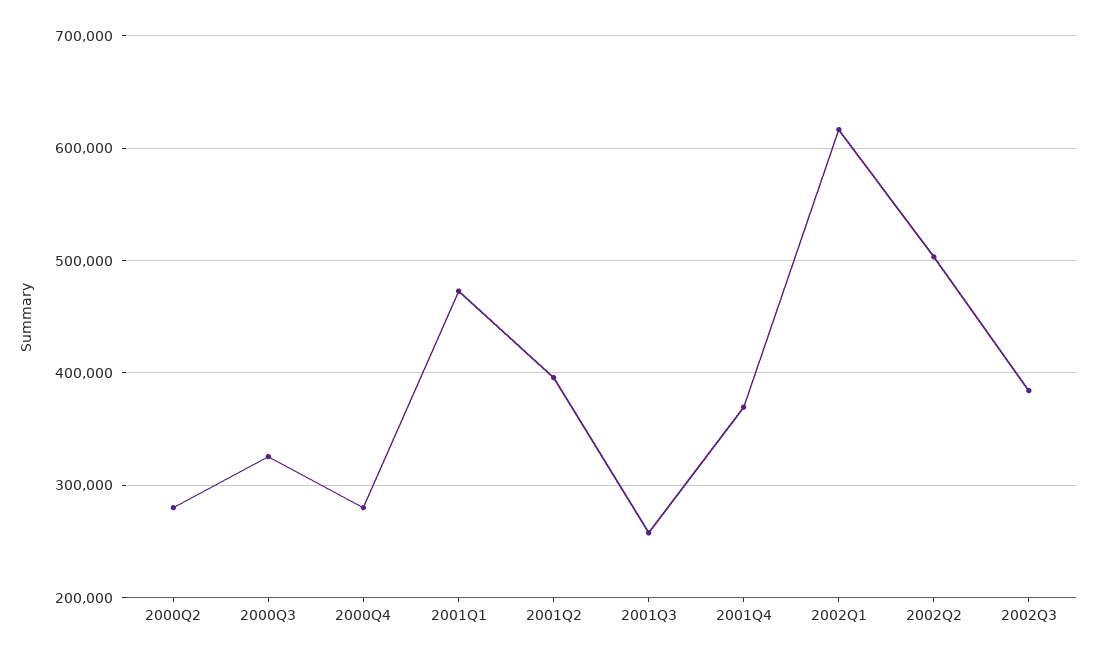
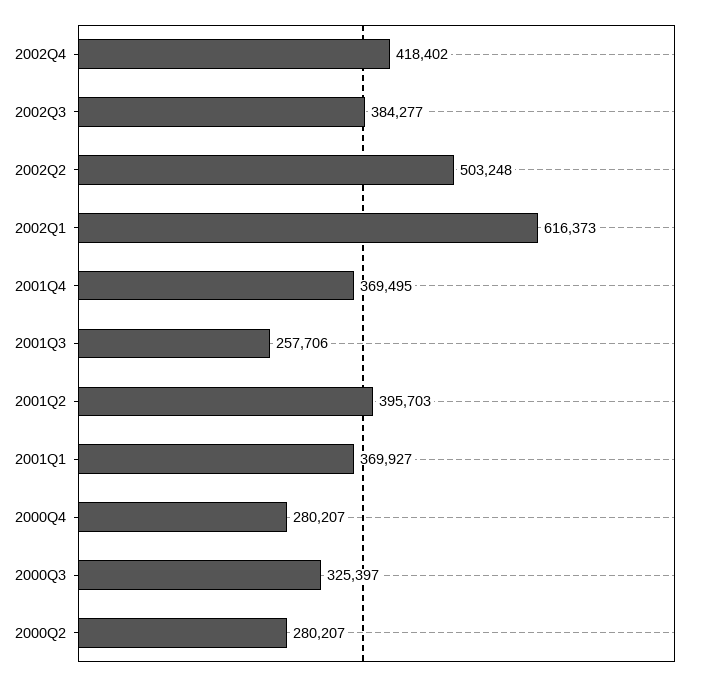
2001Q1: 470000 -> 369927
2002Q4: none -> 418402

